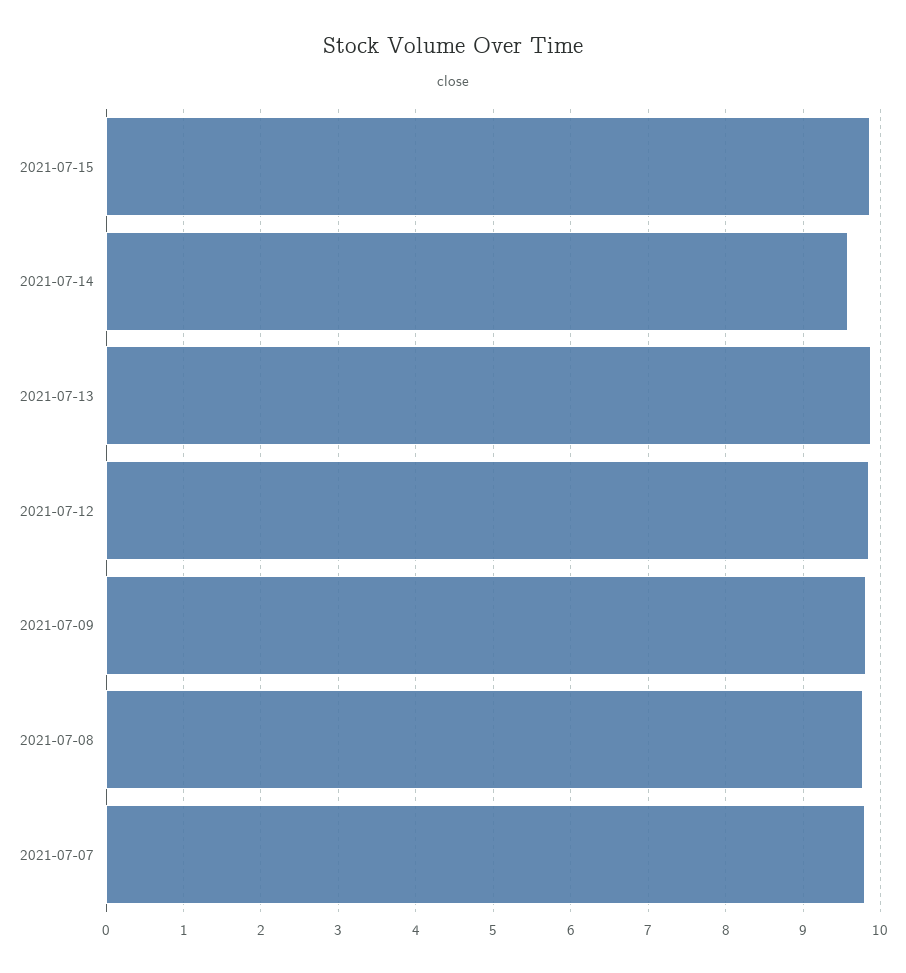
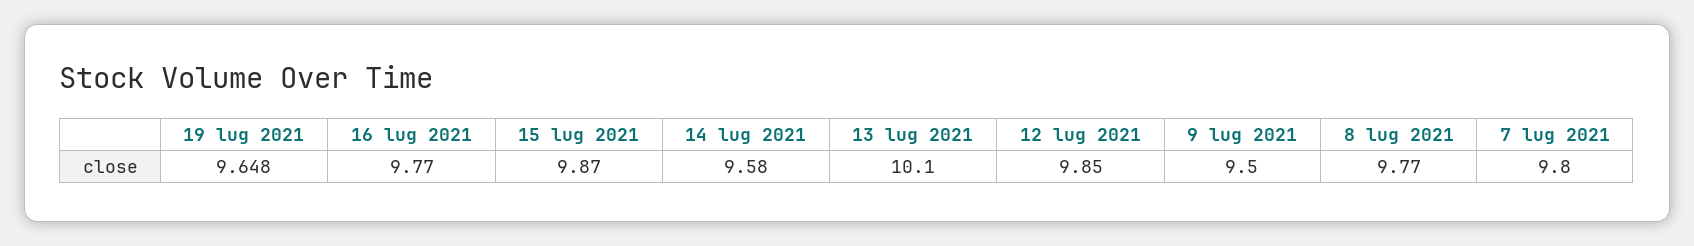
2021-07-13: 9.9 -> 10.1
2021-07-09: 9.8 -> 9.5
19 lug 2021: none -> 9.648
16 lug 2021: none -> 9.77

